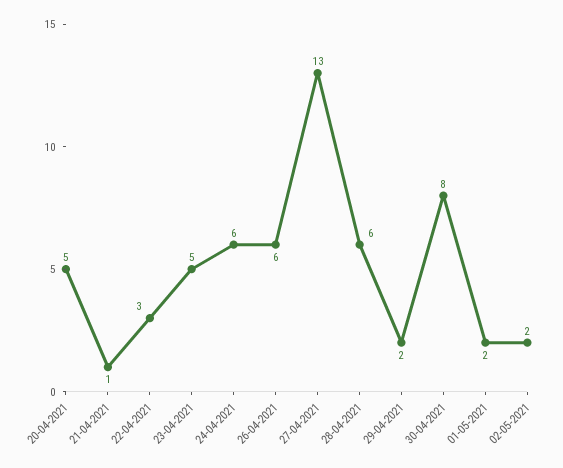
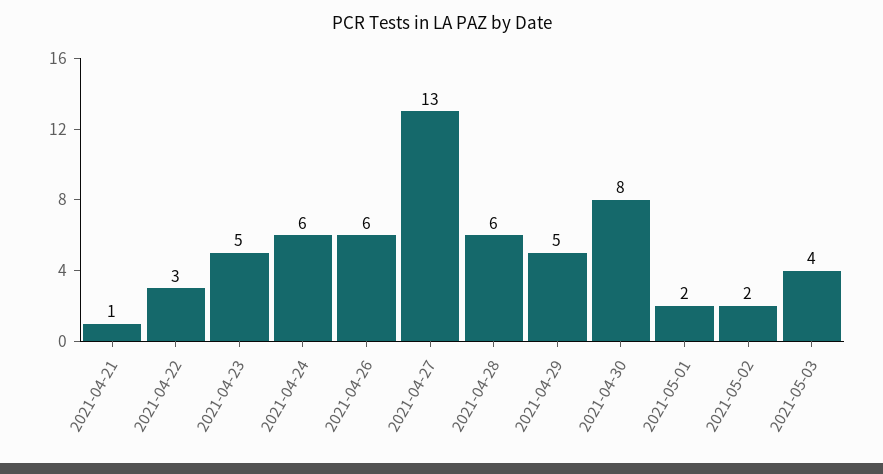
20-04-2021: 5 -> none
29-04-2021: 2 -> 5
2021-05-03: none -> 4

